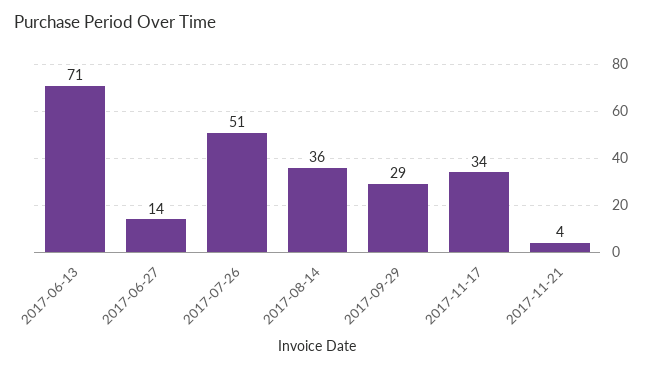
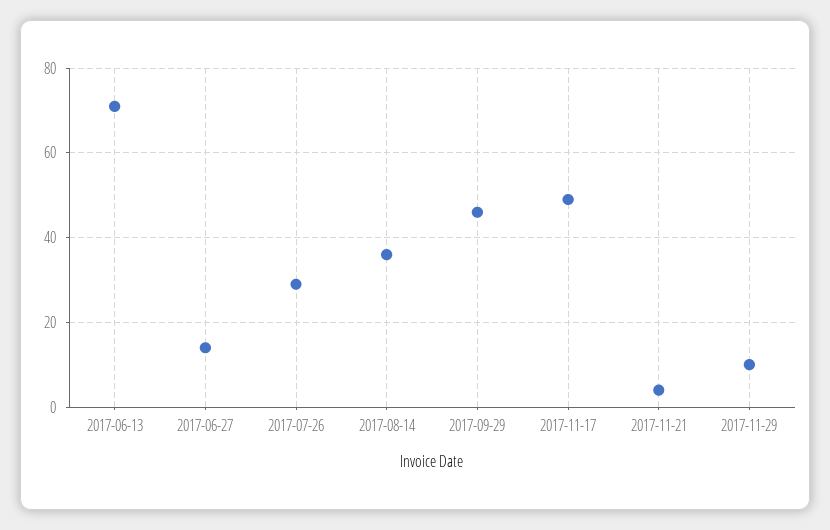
2017-07-26: 51 -> 30
2017-09-29: 29 -> 45
2017-11-17: 34 -> 50
2017-11-29: none -> 10

